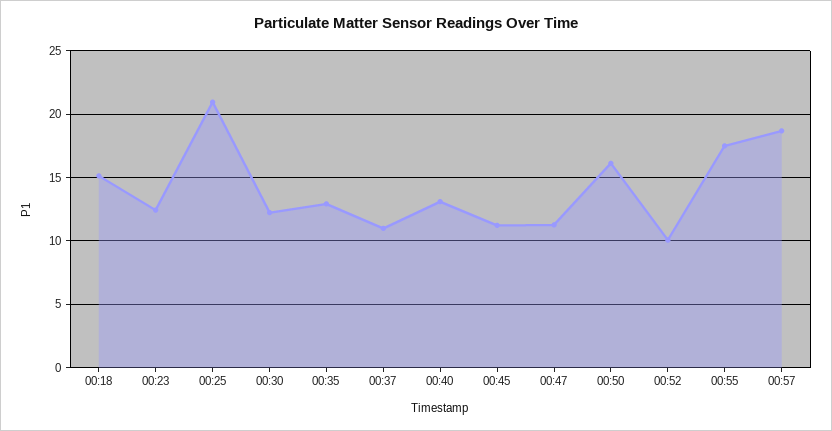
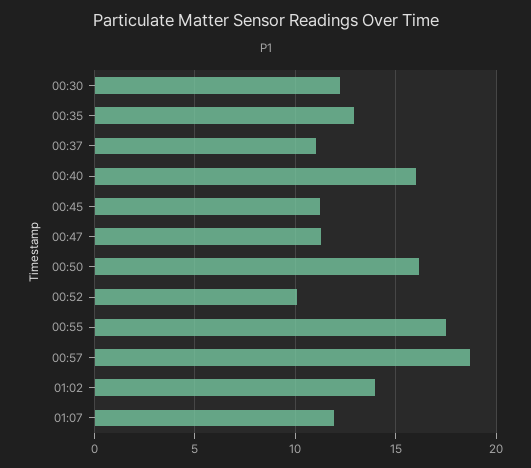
00:18: 15 -> none
00:23: 12.5 -> none
00:25: 21 -> none
00:40: 13 -> 16
01:02: none -> 14
01:07: none -> 12

